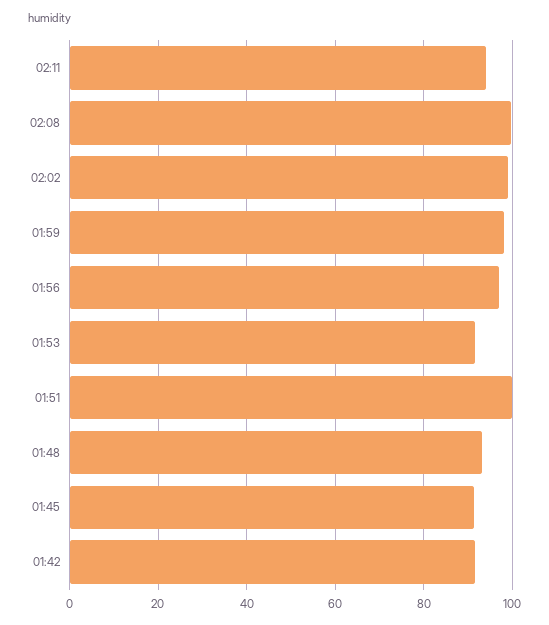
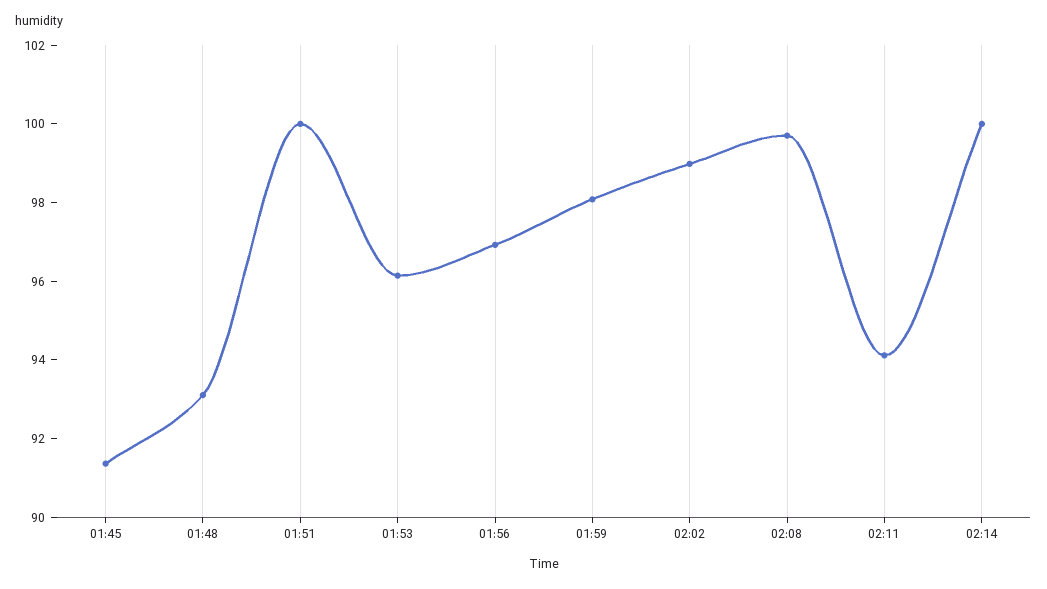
01:53: 92 -> 96
01:42: 92 -> none
02:14: none -> 100

